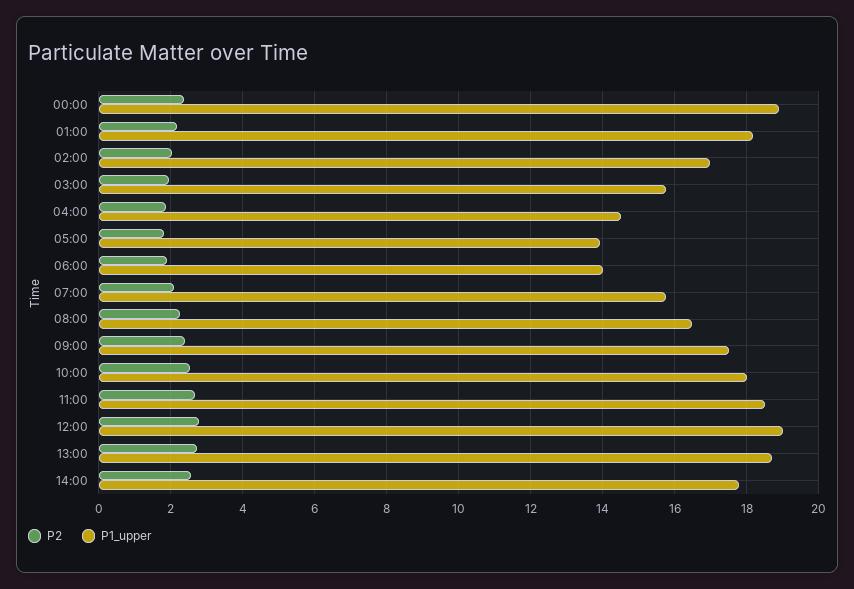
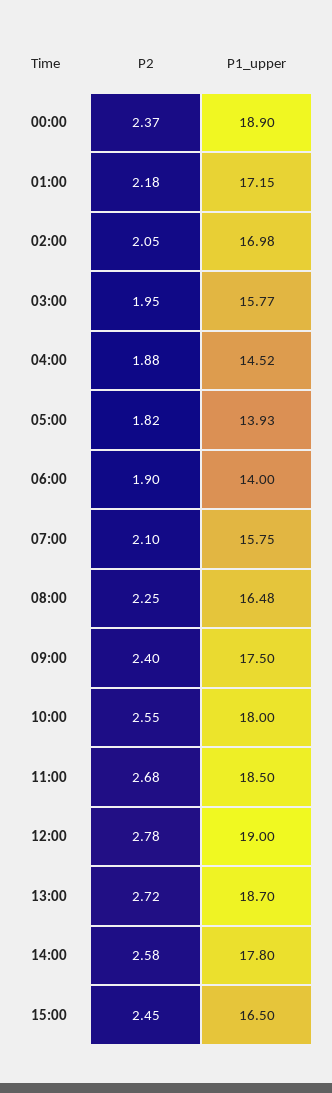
P1_upper, 01:00: 18.2 -> 17.15
P2, 15:00: none -> 2.45
P1_upper, 15:00: none -> 16.5

